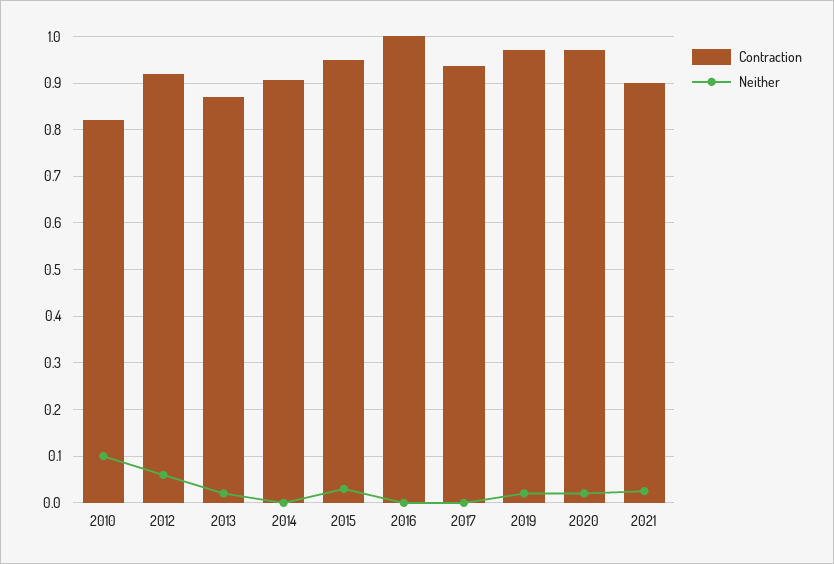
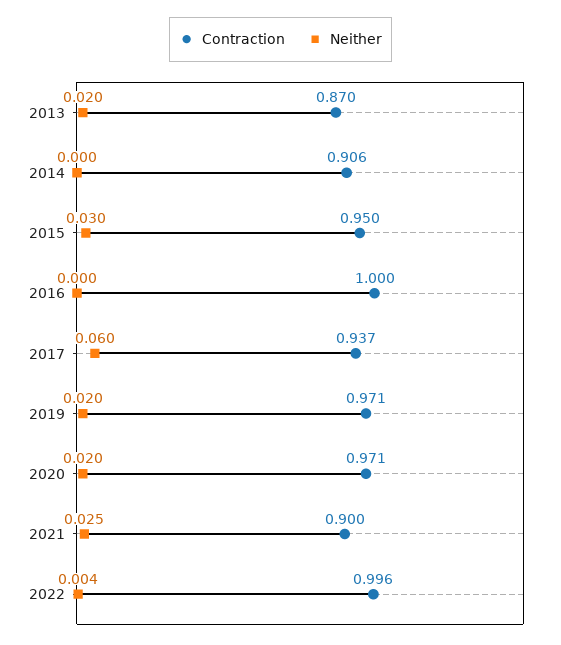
Contraction, 2010: 0.82 -> none
Neither, 2010: 0.1 -> none
Contraction, 2012: 0.92 -> none
Neither, 2012: 0.06 -> none
Neither, 2017: 0 -> 0.06
Contraction, 2022: none -> 0.996
Neither, 2022: none -> 0.004

